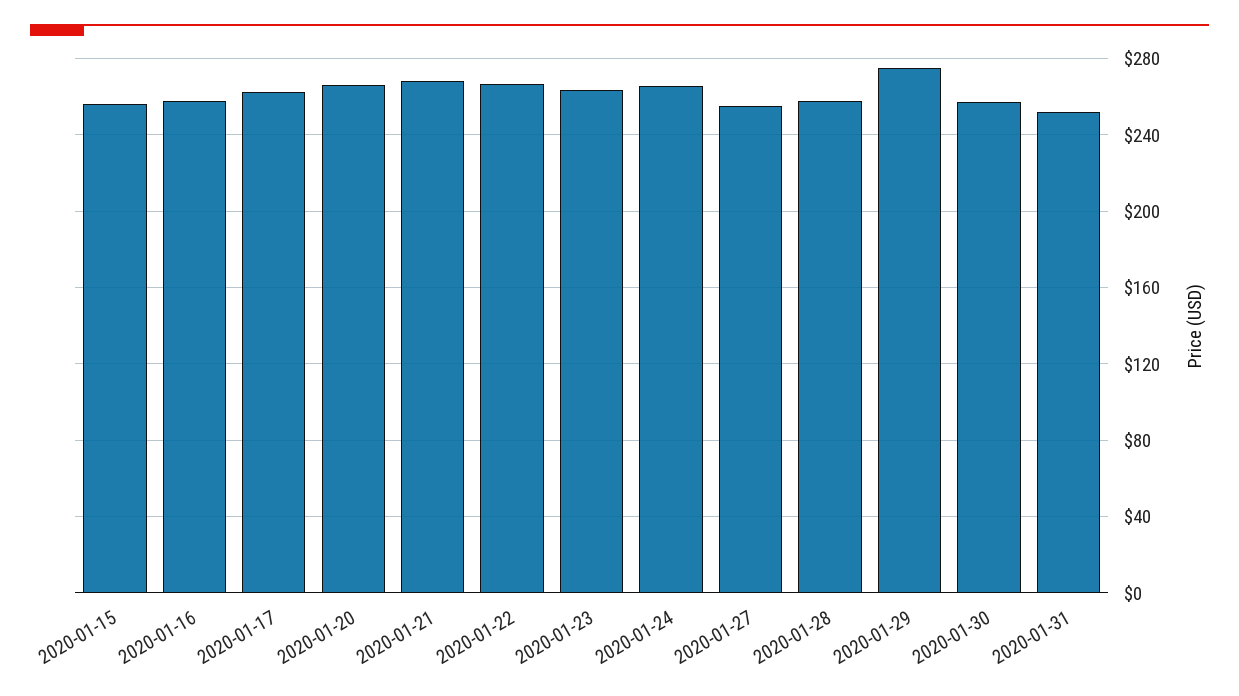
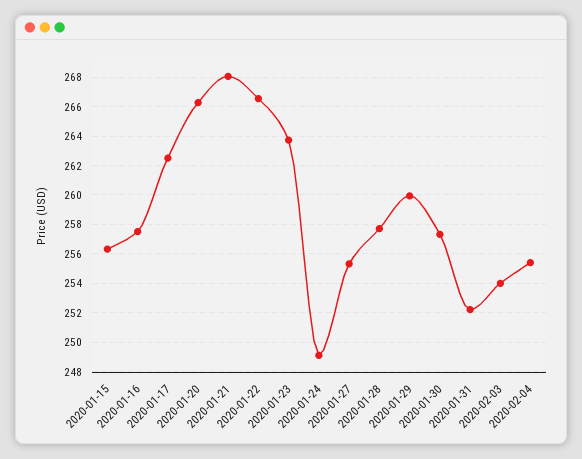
2020-01-24: 265 -> 249
2020-01-29: 275 -> 260
2020-02-03: none -> 254
2020-02-04: none -> 255.5

